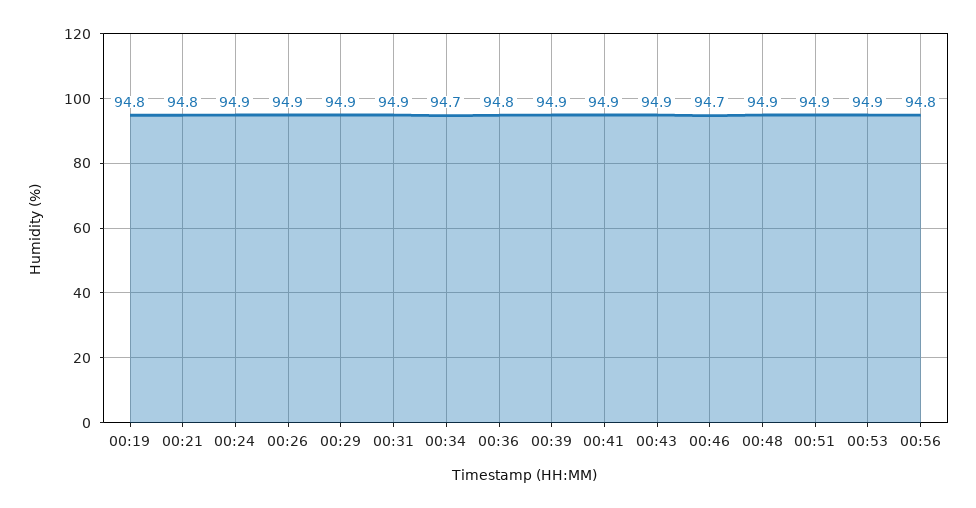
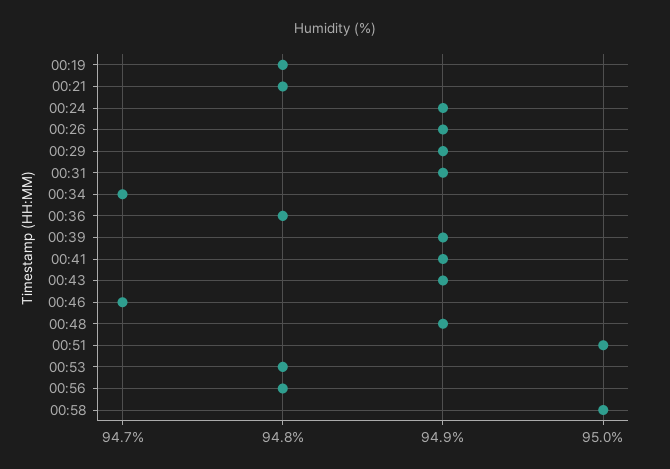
00:51: 94.9 -> 95
00:53: 94.9 -> 94.8
00:58: none -> 95

